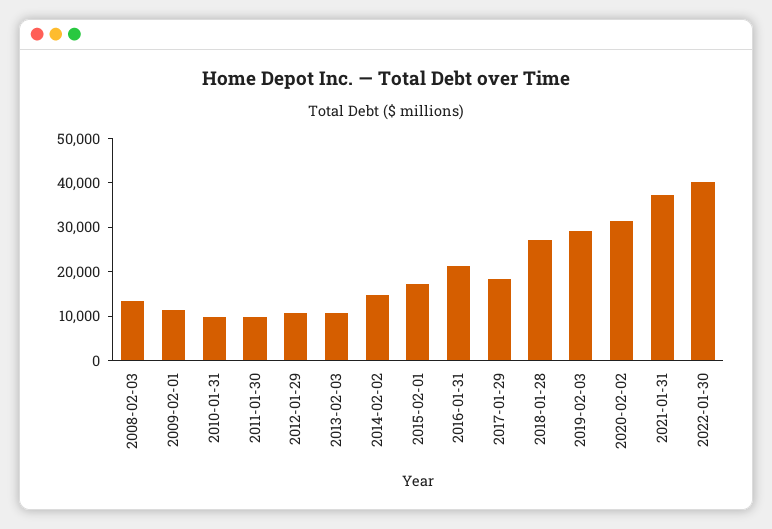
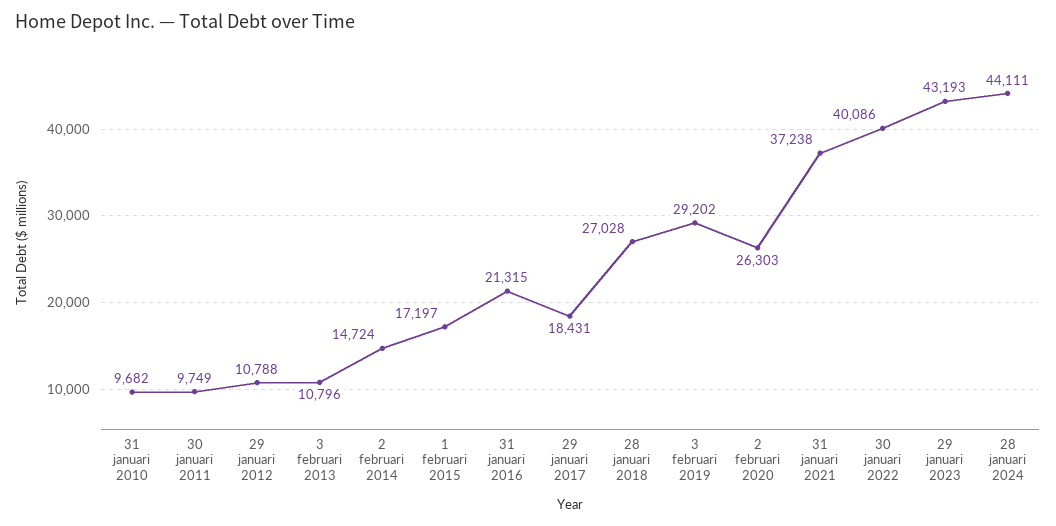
2008-02-03: 14000 -> none
2009-02-01: 12000 -> none
2020-02-02: 32000 -> 26303
29 januari 2023: none -> 43193
28 januari 2024: none -> 44111

